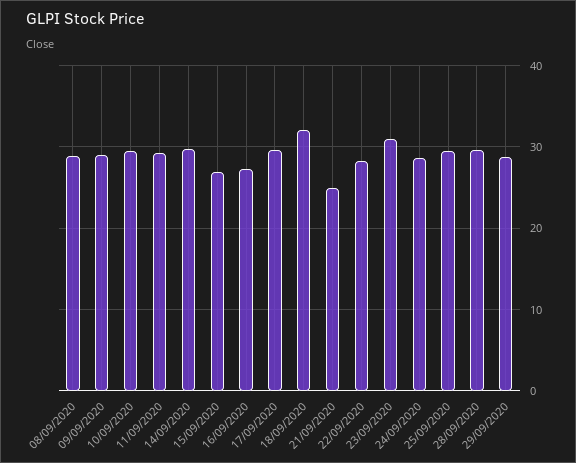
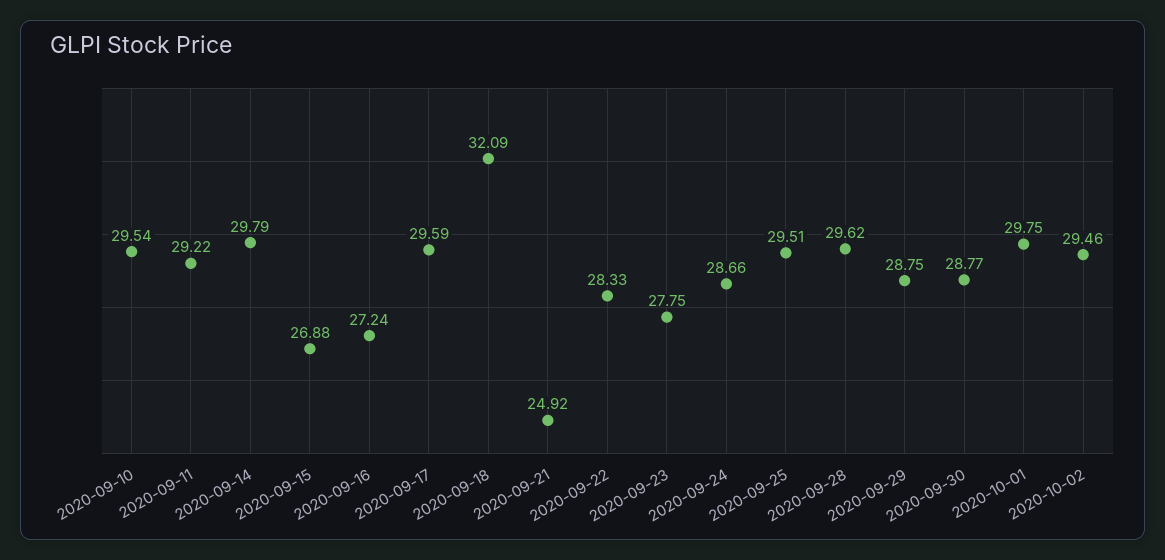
08/09/2020: 29 -> none
09/09/2020: 29 -> none
23/09/2020: 31 -> 27.75
2020-09-30: none -> 28.77
2020-10-01: none -> 29.75
2020-10-02: none -> 29.46

